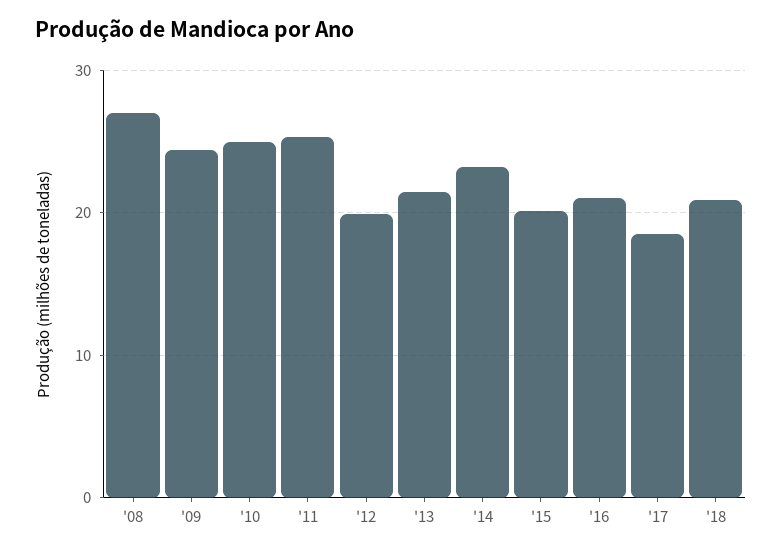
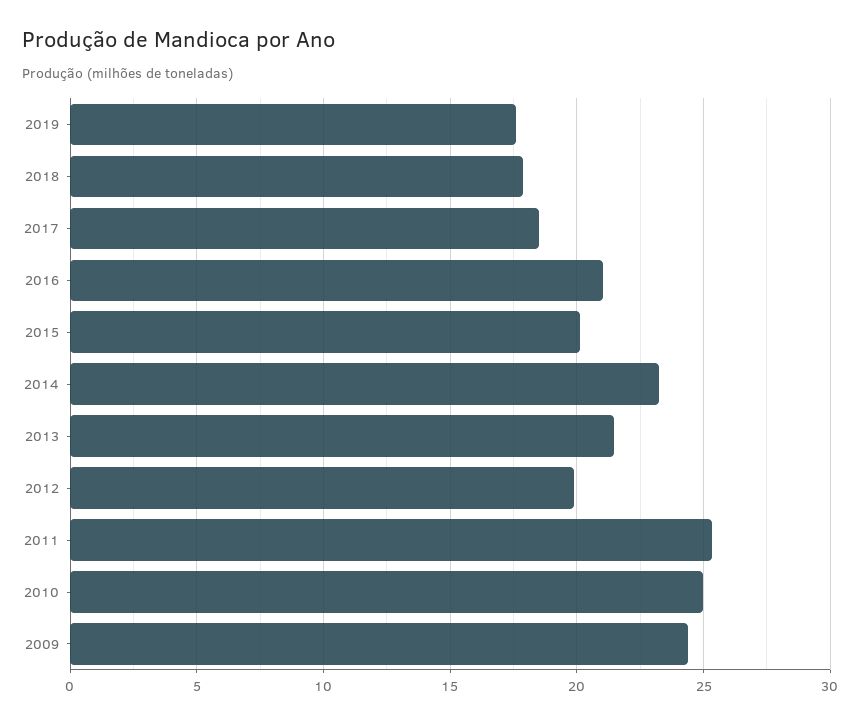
'08: 27 -> none
'18: 21 -> 18
2019: none -> 17.5

